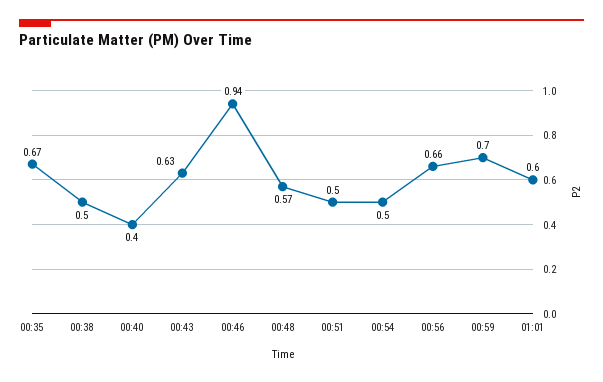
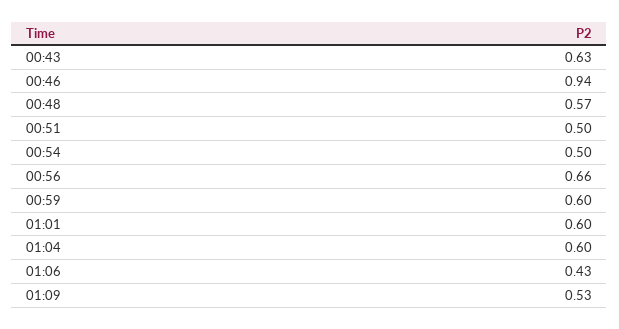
00:35: 0.67 -> none
00:38: 0.5 -> none
00:40: 0.4 -> none
00:59: 0.7 -> 0.6
01:04: none -> 0.6
01:06: none -> 0.43
01:09: none -> 0.53

